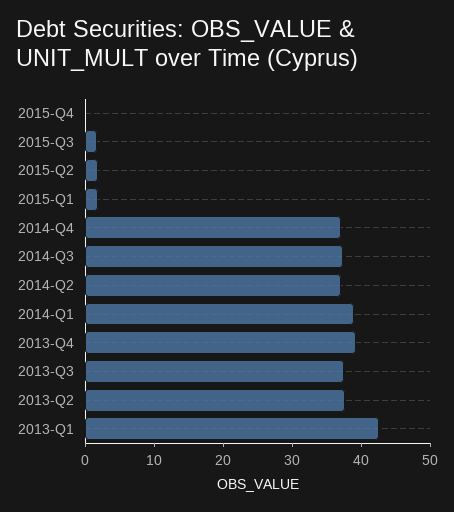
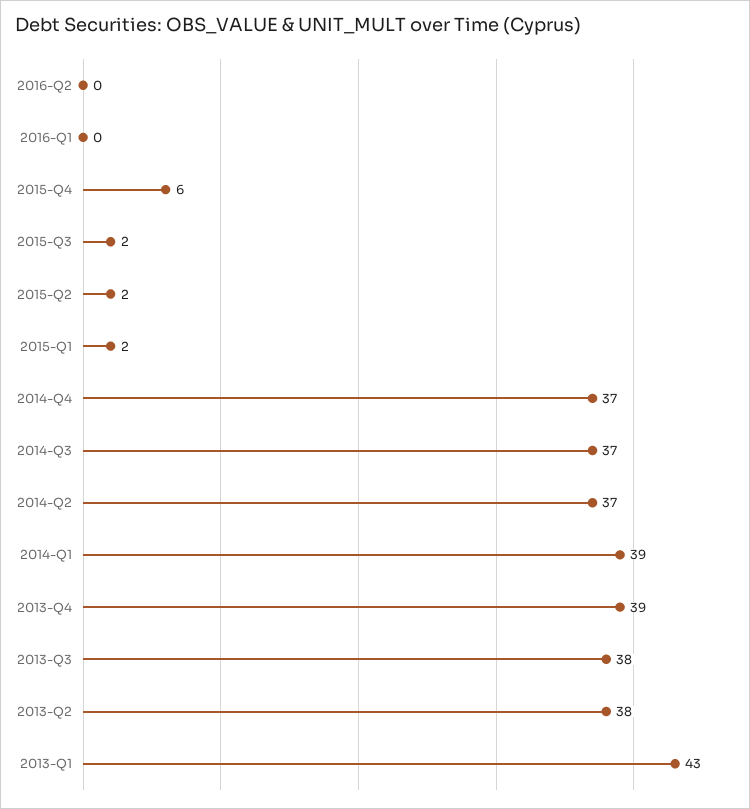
2015-Q4: 0 -> 6
2016-Q2: none -> 0
2016-Q1: none -> 0

